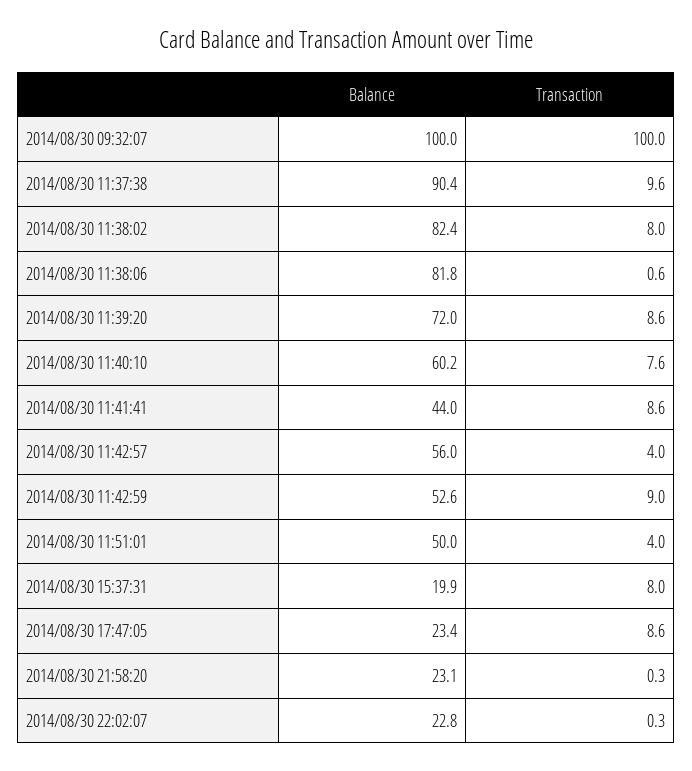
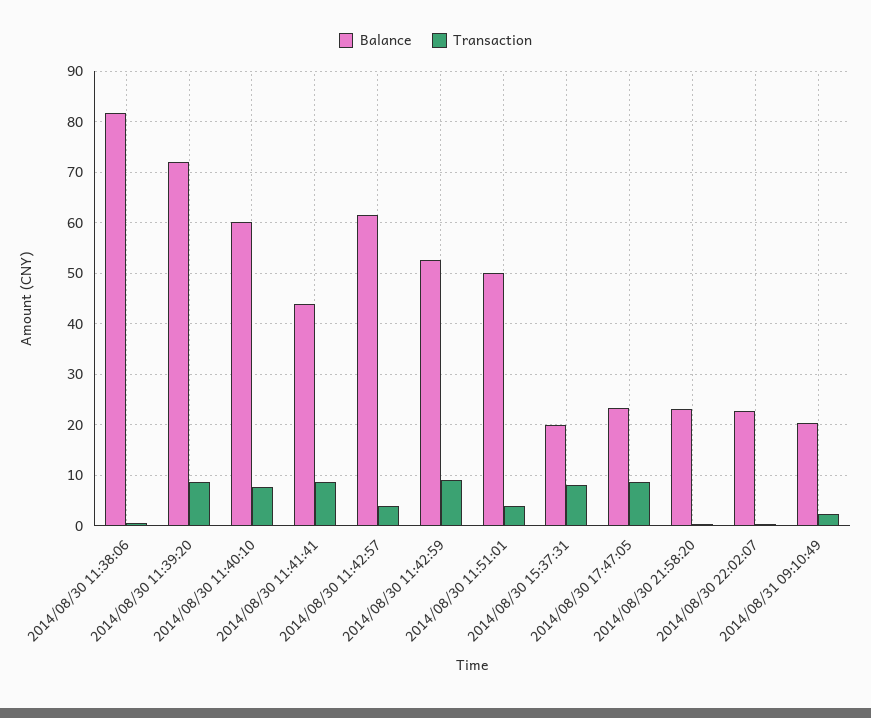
Balance, 2014/08/30 09:32:07: 100 -> none
Transaction, 2014/08/30 09:32:07: 100 -> none
Balance, 2014/08/30 11:37:38: 90.4 -> none
Transaction, 2014/08/30 11:37:38: 9.6 -> none
Balance, 2014/08/30 11:38:02: 82.4 -> none
Transaction, 2014/08/30 11:38:02: 8 -> none
Balance, 2014/08/30 11:42:57: 56 -> 62
Balance, 2014/08/31 09:10:49: none -> 20
Transaction, 2014/08/31 09:10:49: none -> 2

